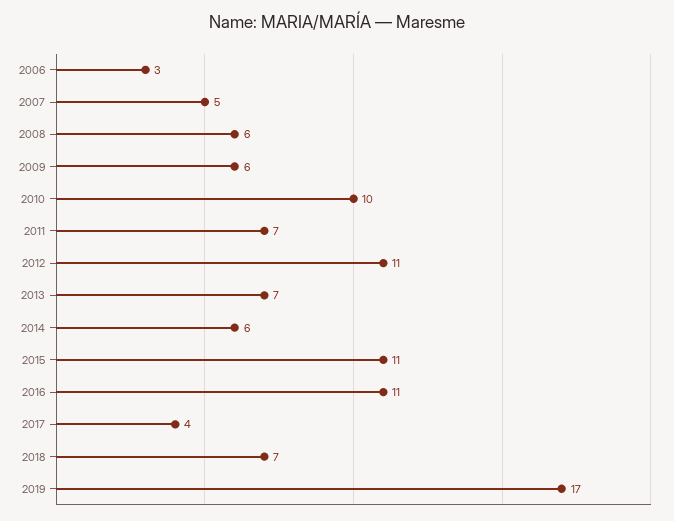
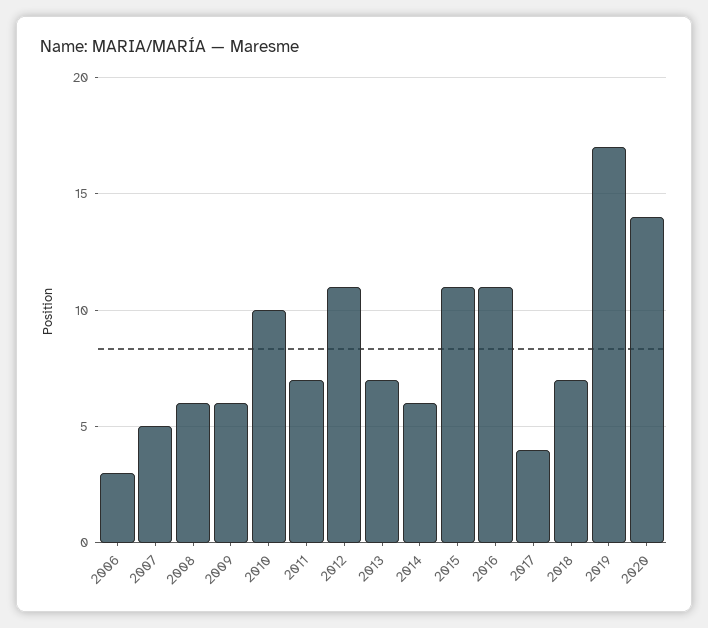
2020: none -> 14

